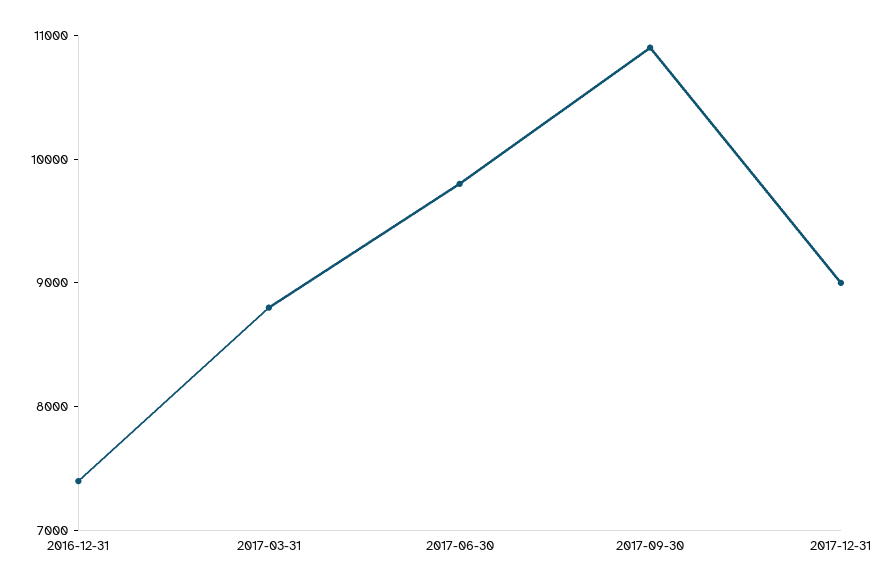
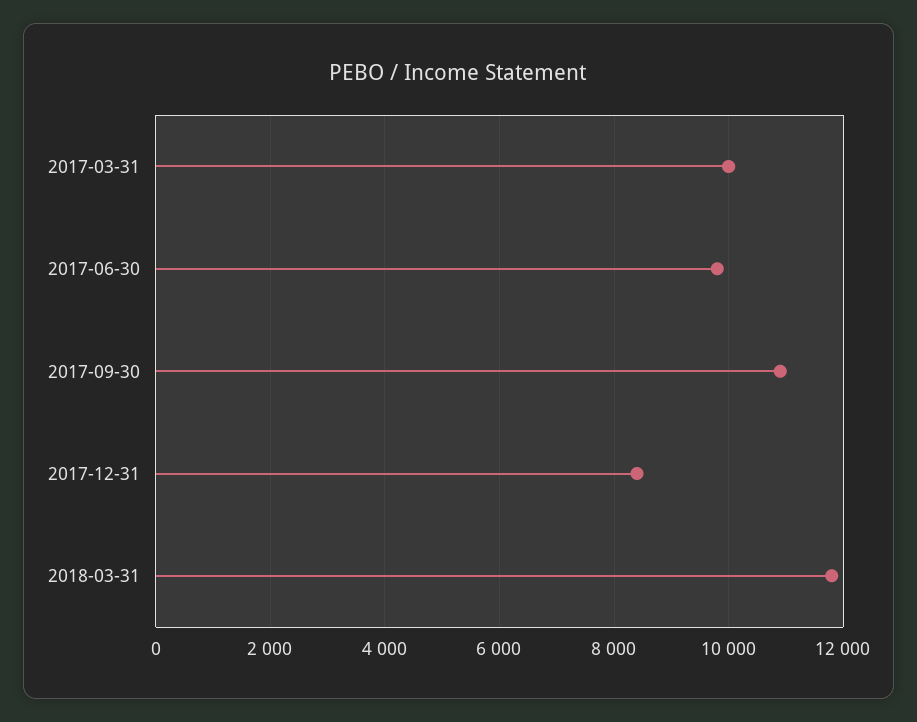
2016-12-31: 7400 -> none
2017-03-31: 8800 -> 10000
2017-12-31: 9000 -> 8400
2018-03-31: none -> 11800

